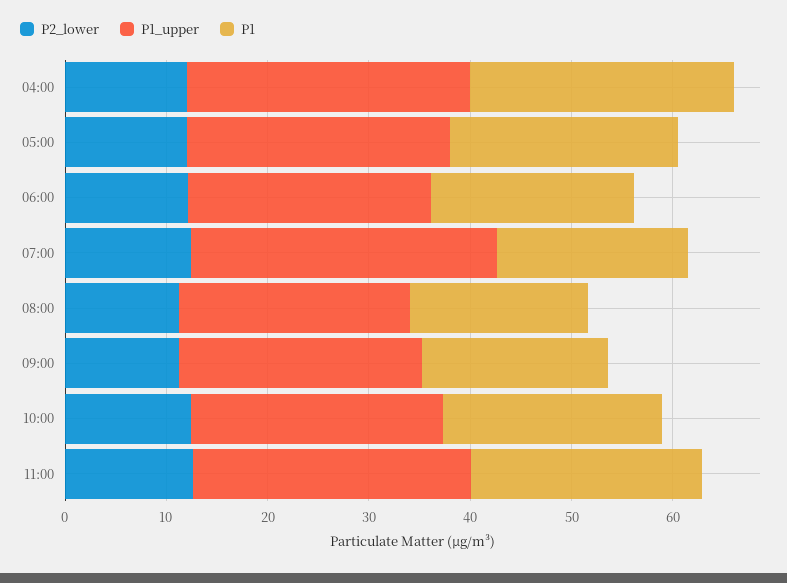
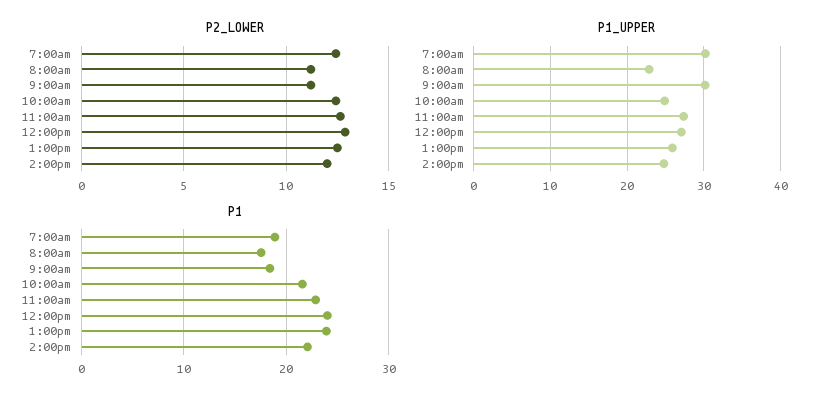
P2_lower, 04:00: 12 -> none
P1_upper, 04:00: 28 -> none
P1, 04:00: 26 -> none
P2_lower, 05:00: 12 -> none
P1_upper, 05:00: 26 -> none
P1, 05:00: 22 -> none
P2_lower, 06:00: 12 -> none
P1_upper, 06:00: 24 -> none
P1, 06:00: 20 -> none
P1_upper, 09:00: 24 -> 30
P2_lower, 12:00pm: none -> 13
P2_lower, 1:00pm: none -> 12.5
P2_lower, 2:00pm: none -> 12
P1_upper, 12:00pm: none -> 27
P1_upper, 1:00pm: none -> 26
P1_upper, 2:00pm: none -> 25
P1, 12:00pm: none -> 24
P1, 1:00pm: none -> 24
P1, 2:00pm: none -> 22

